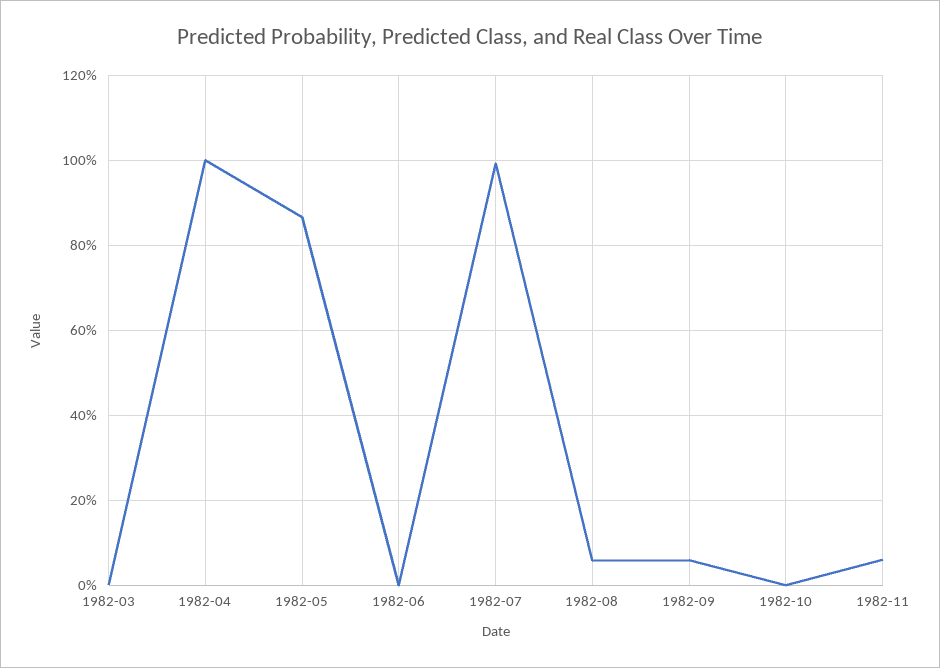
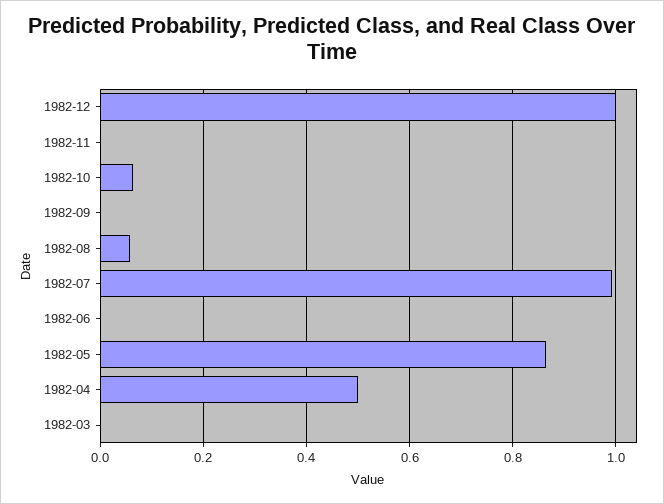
1982-04: 1 -> 0.5
1982-09: 0.06 -> 0
1982-10: 0 -> 0.06
1982-11: 0.06 -> 0
1982-12: none -> 1

